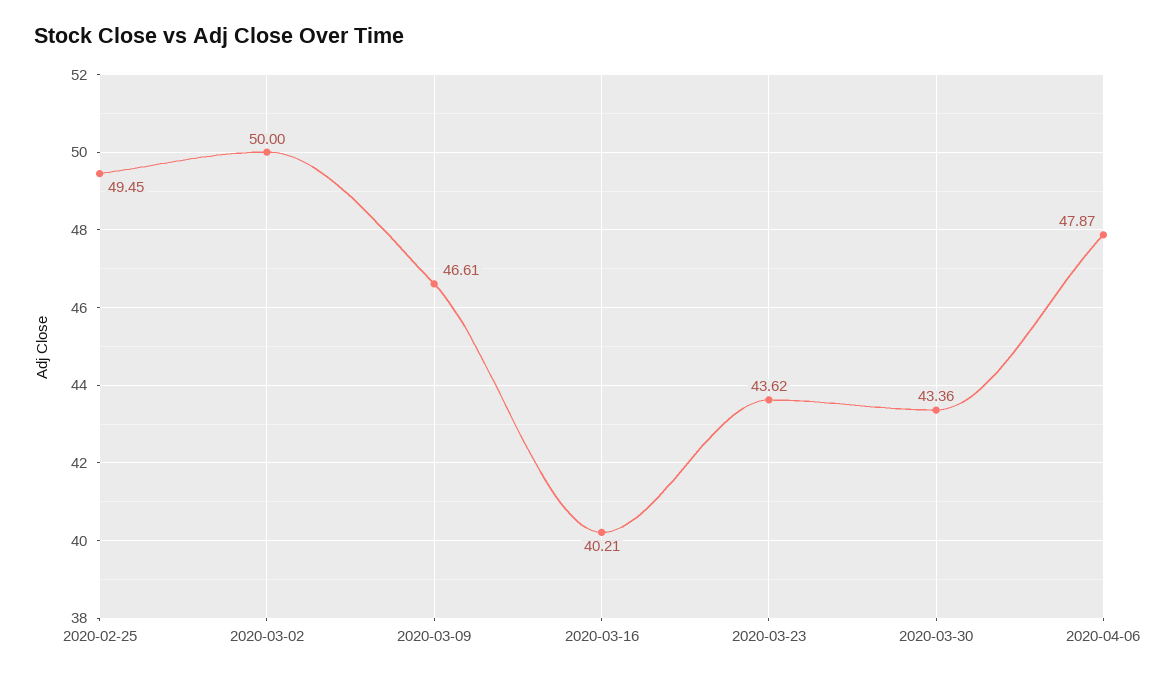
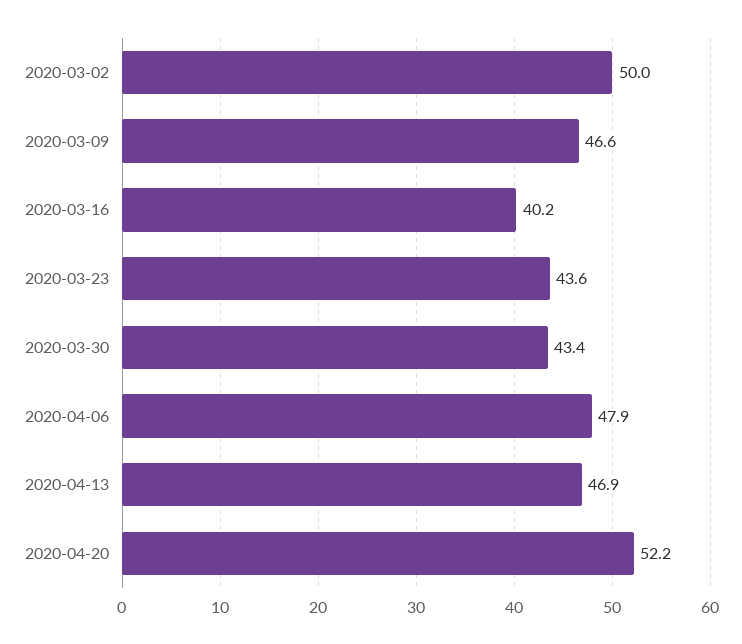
2020-02-25: 49.45 -> none
2020-04-13: none -> 46.9
2020-04-20: none -> 52.2

